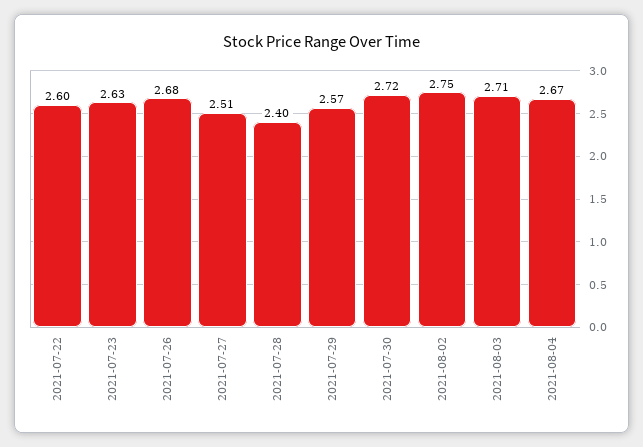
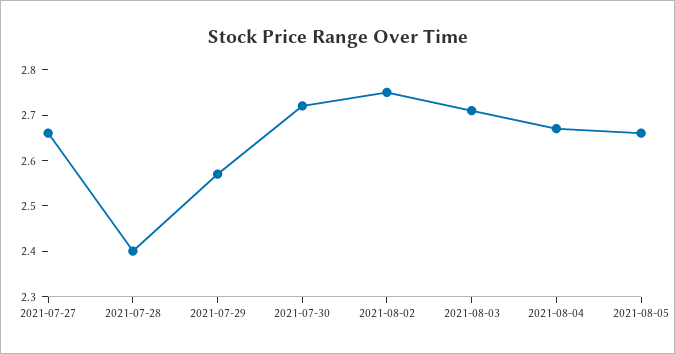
2021-07-22: 2.6 -> none
2021-07-23: 2.63 -> none
2021-07-26: 2.68 -> none
2021-07-27: 2.51 -> 2.65
2021-08-05: none -> 2.65

